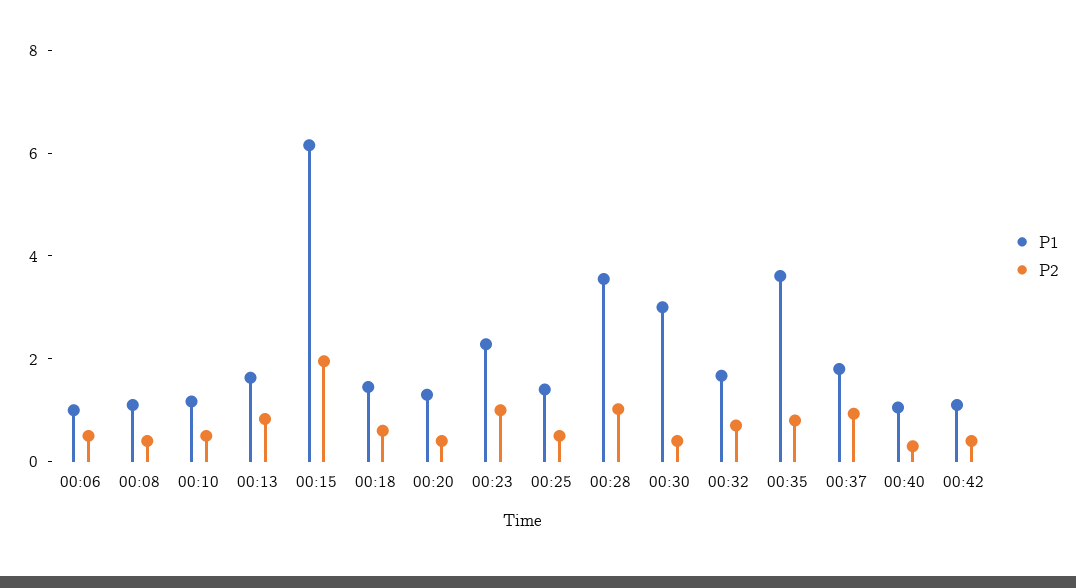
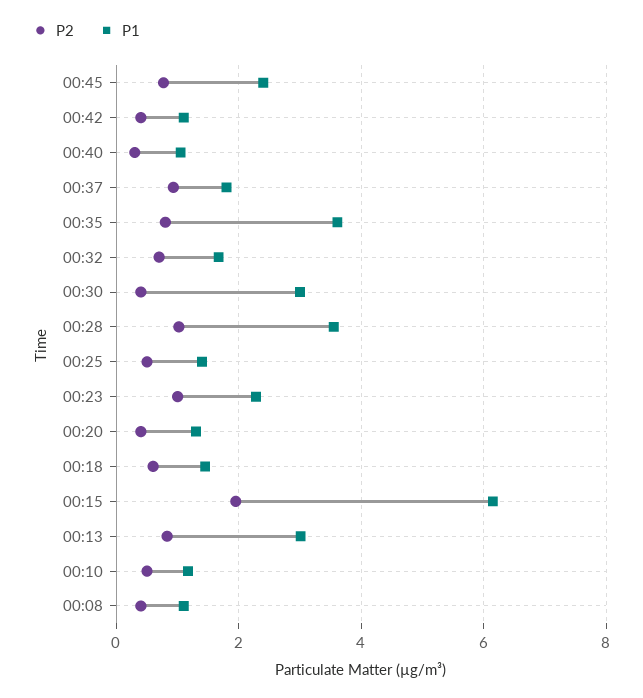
P1, 00:06: 1 -> none
P2, 00:06: 0.5 -> none
P1, 00:13: 1.5 -> 3
P2, 00:45: none -> 0.8
P1, 00:45: none -> 2.4

